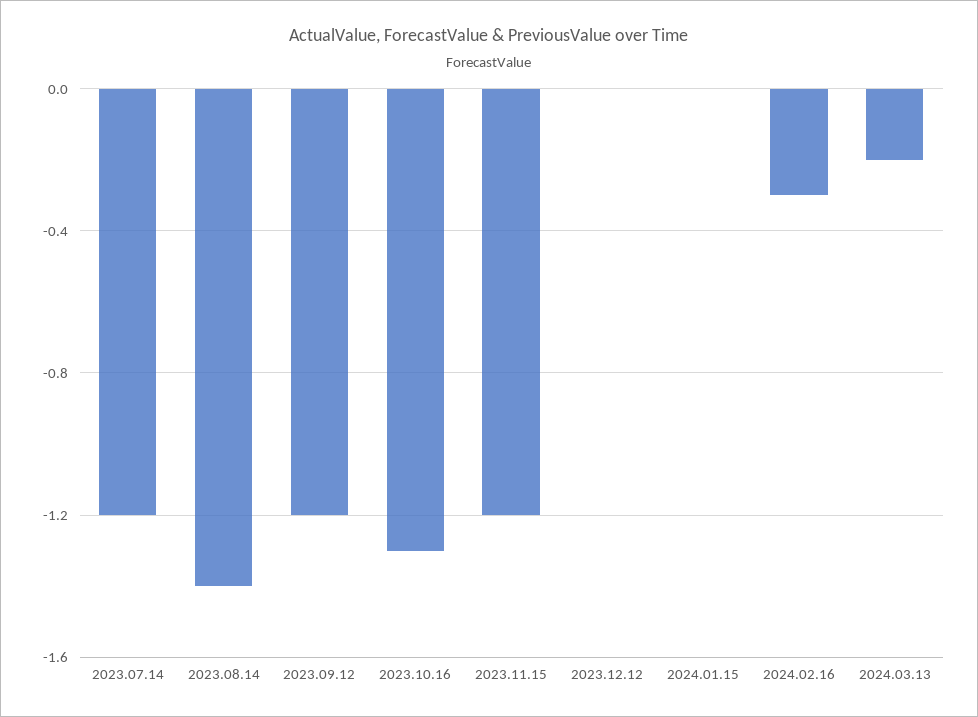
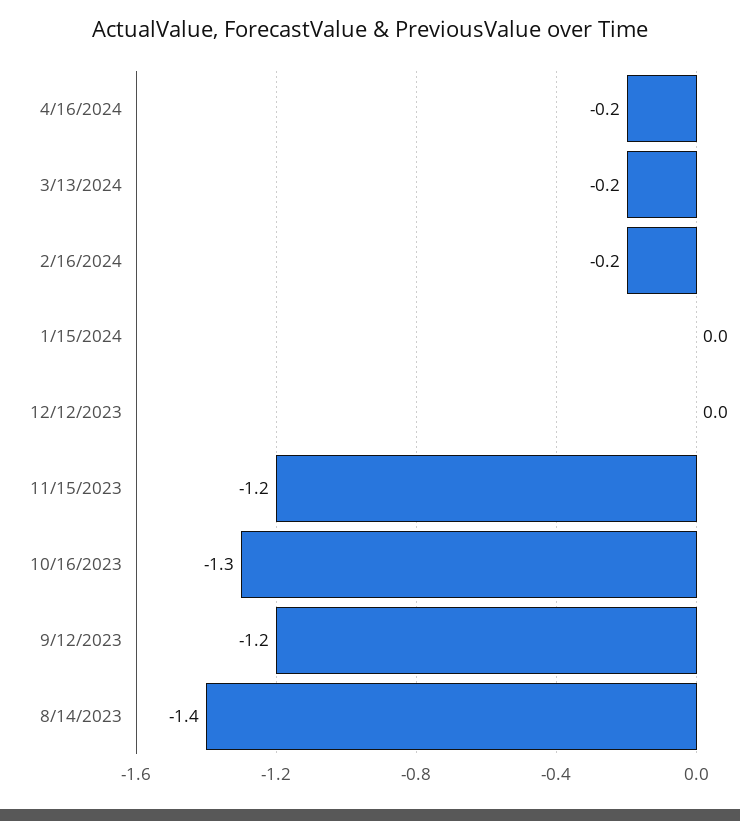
2023.07.14: -1.2 -> none
2024.02.16: -0.3 -> -0.2
4/16/2024: none -> -0.2

